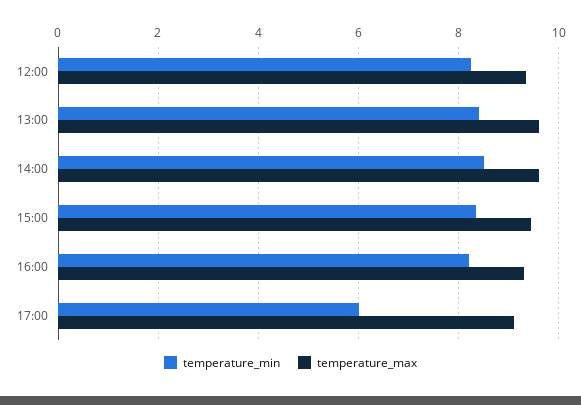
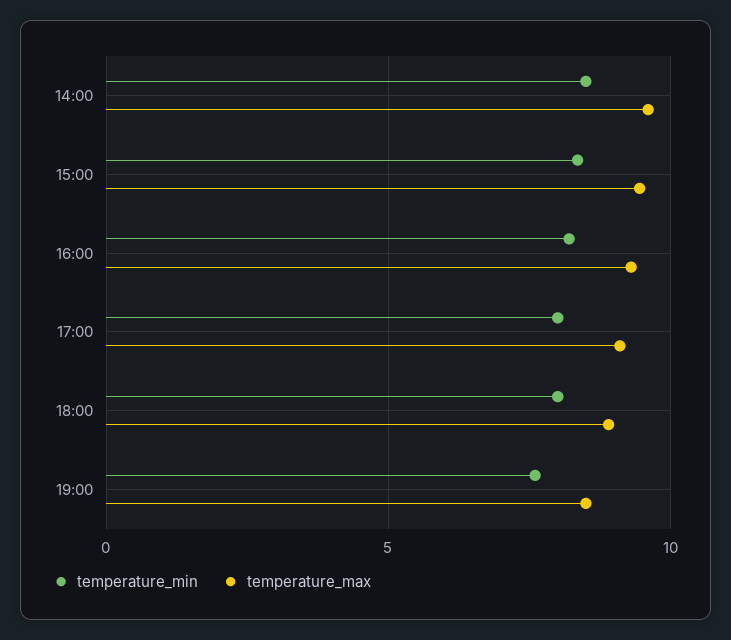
temperature_min, 12:00: 8.2 -> none
temperature_max, 12:00: 9.4 -> none
temperature_min, 13:00: 8.4 -> none
temperature_max, 13:00: 9.6 -> none
temperature_min, 17:00: 6 -> 8
temperature_min, 18:00: none -> 8
temperature_max, 18:00: none -> 9
temperature_min, 19:00: none -> 7.5
temperature_max, 19:00: none -> 8.5

